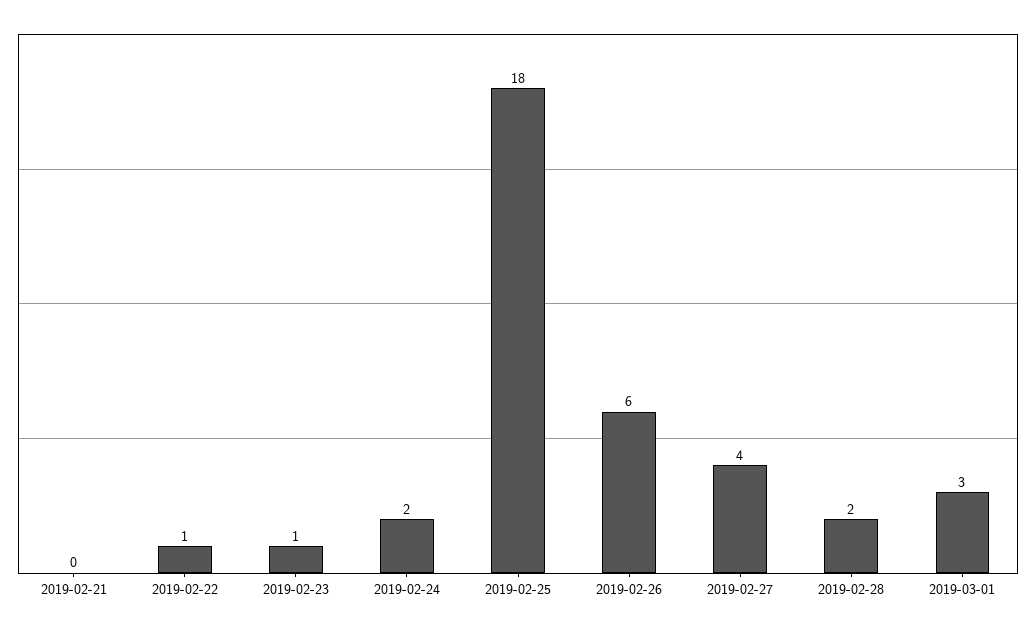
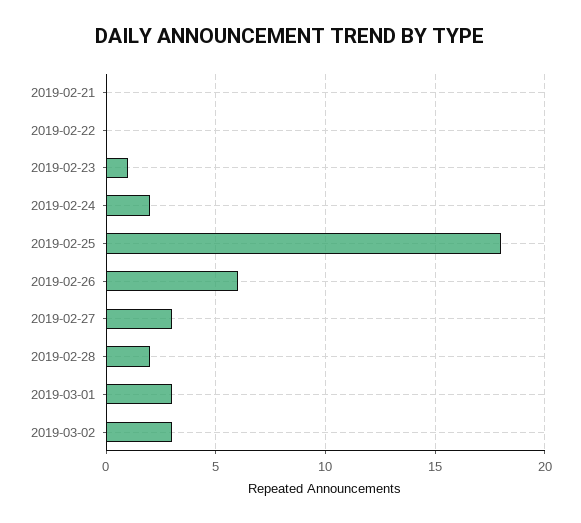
2019-02-22: 1 -> 0
2019-02-27: 4 -> 3
2019-03-02: none -> 3

